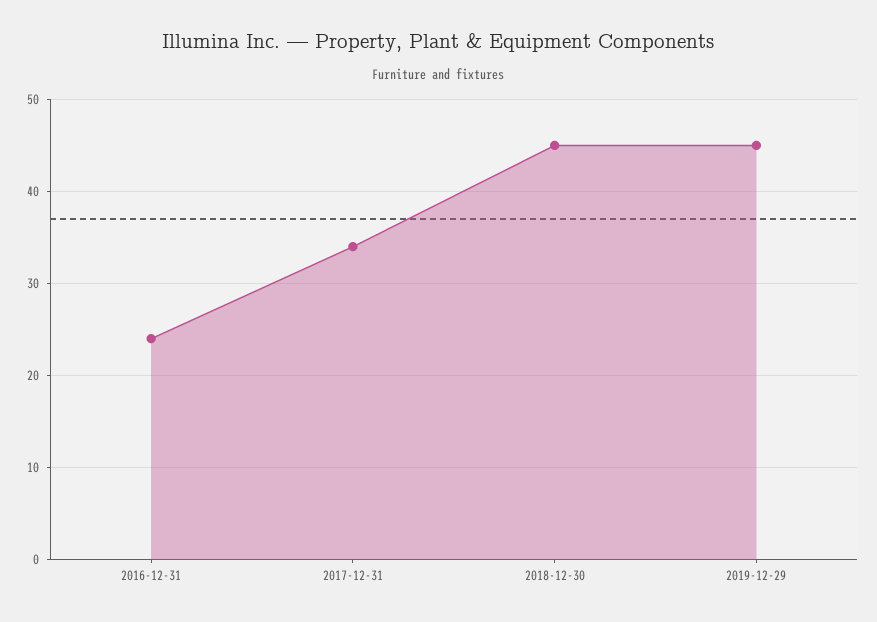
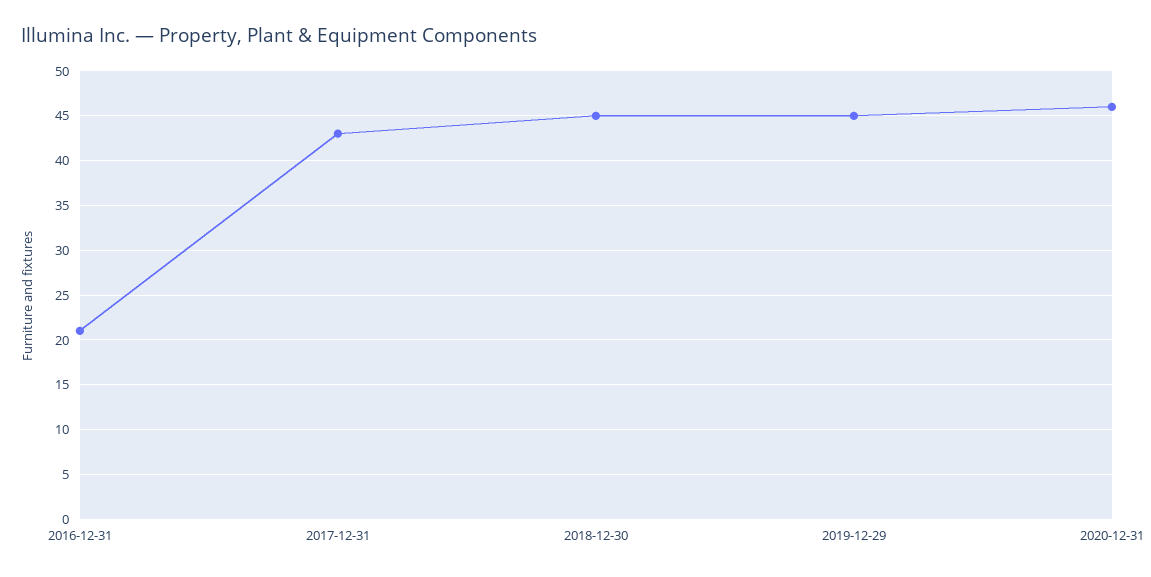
2016-12-31: 24 -> 21
2017-12-31: 34 -> 43
2020-12-31: none -> 46

